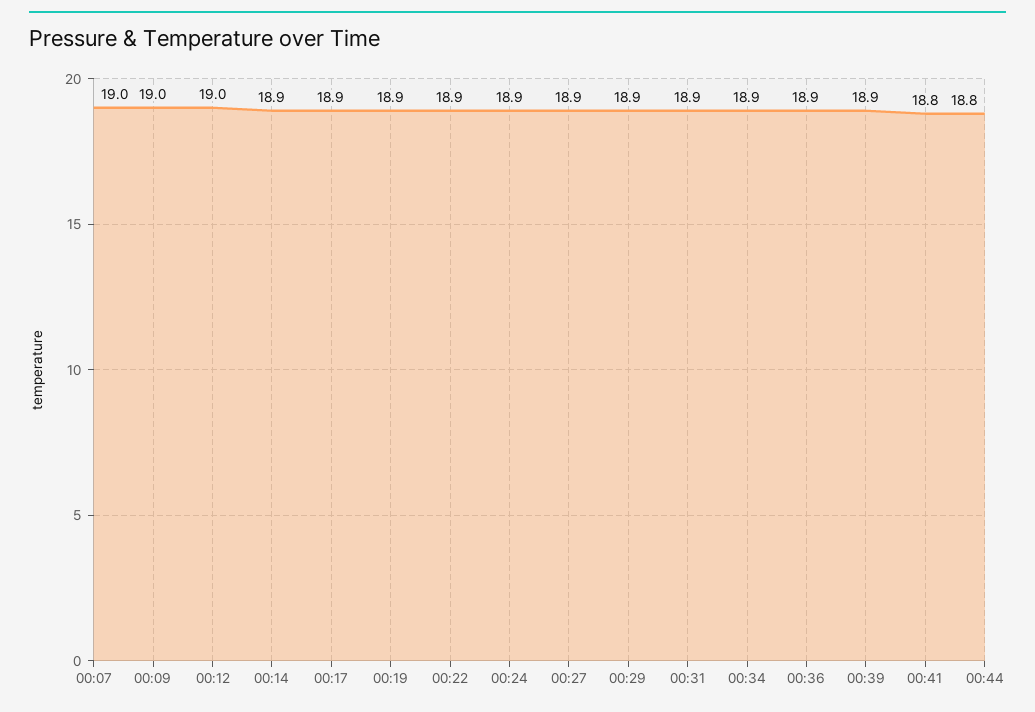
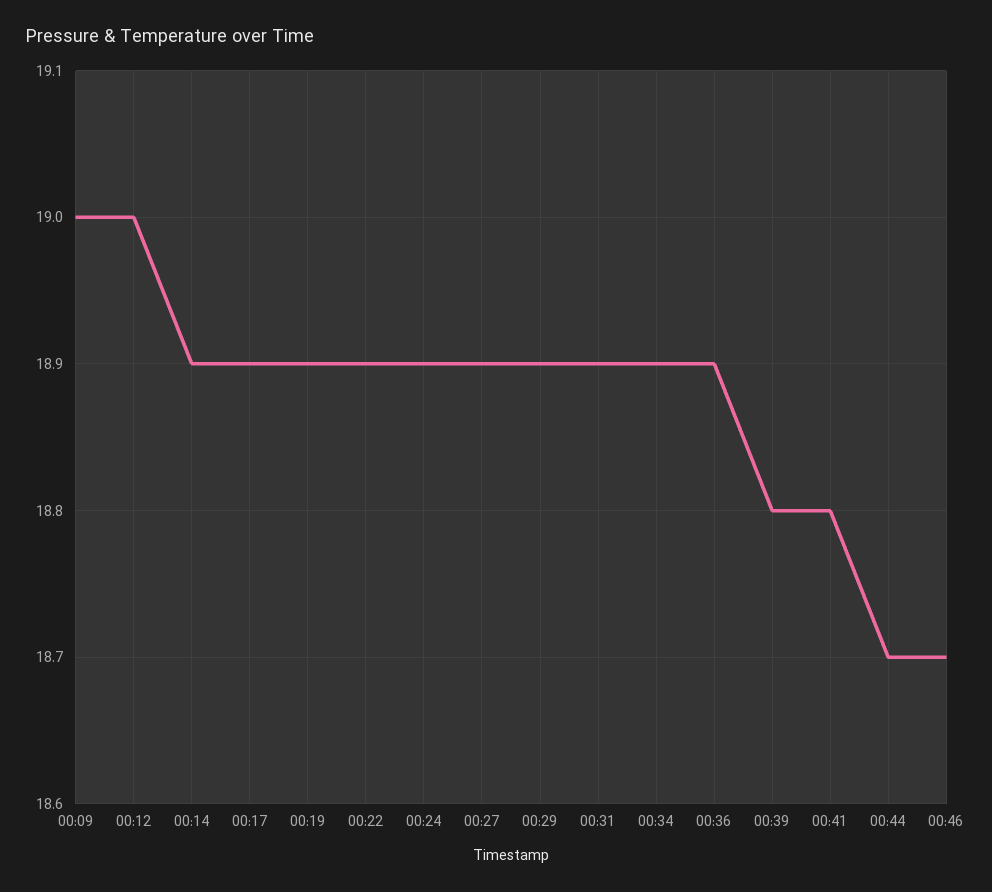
00:07: 19 -> none
00:39: 18.9 -> 18.8
00:44: 18.8 -> 18.7
00:46: none -> 18.7

